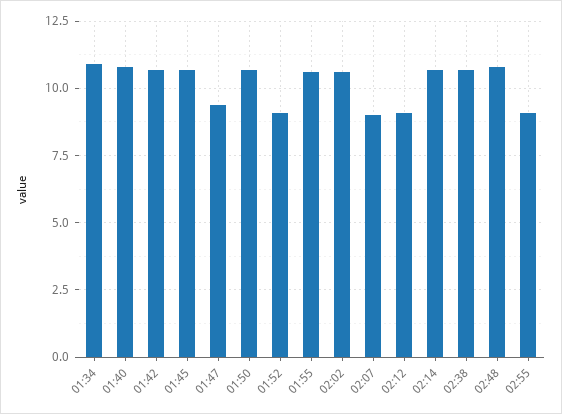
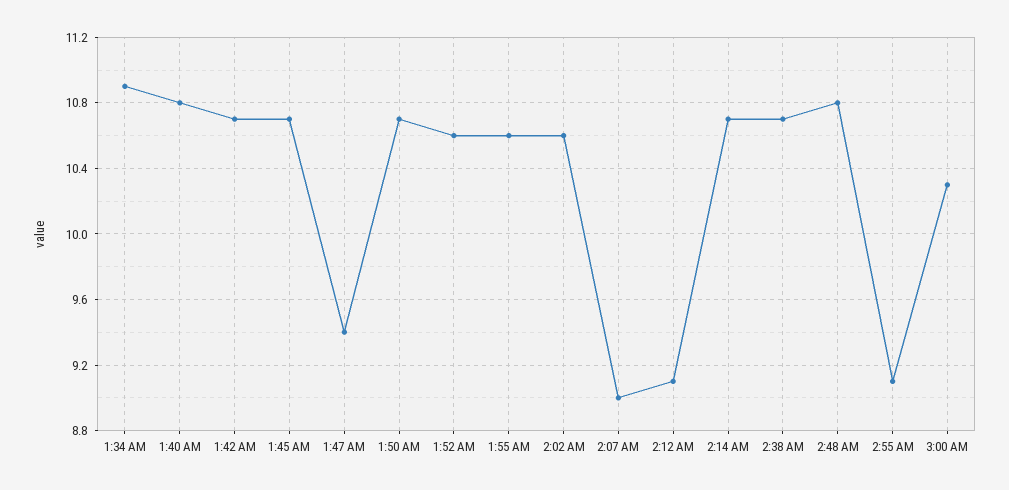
01:52: 9 -> 10.6
3:00 AM: none -> 10.3

